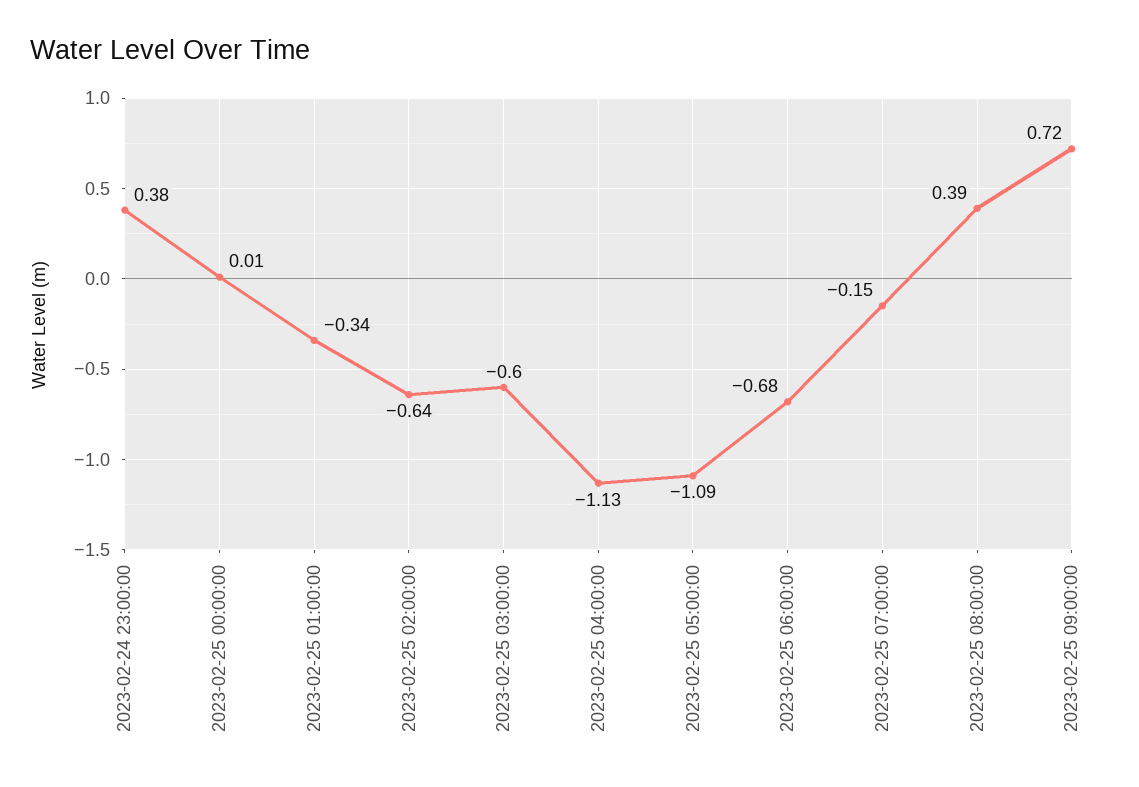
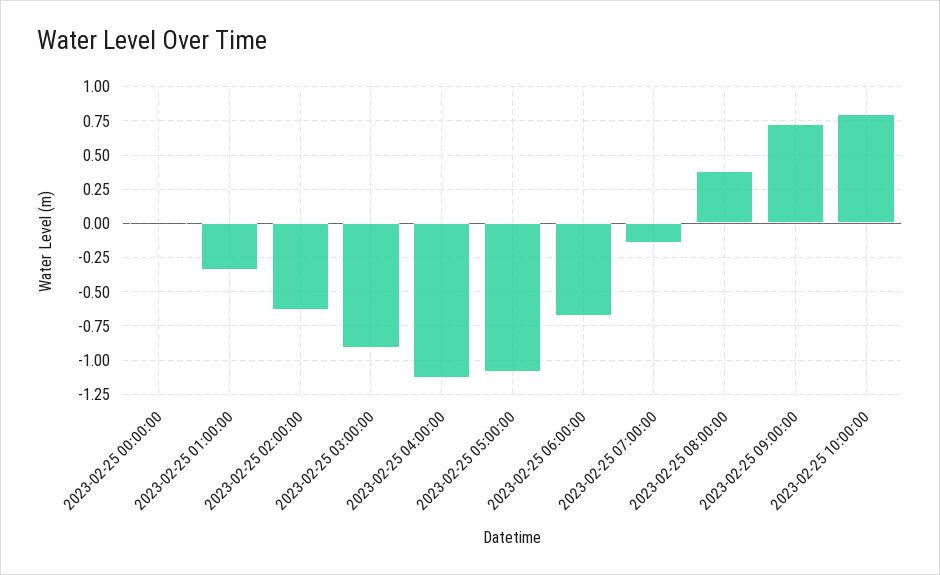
2023-02-24 23:00:00: 0.38 -> none
2023-02-25 03:00:00: -0.6 -> -0.9
2023-02-25 10:00:00: none -> 0.8

